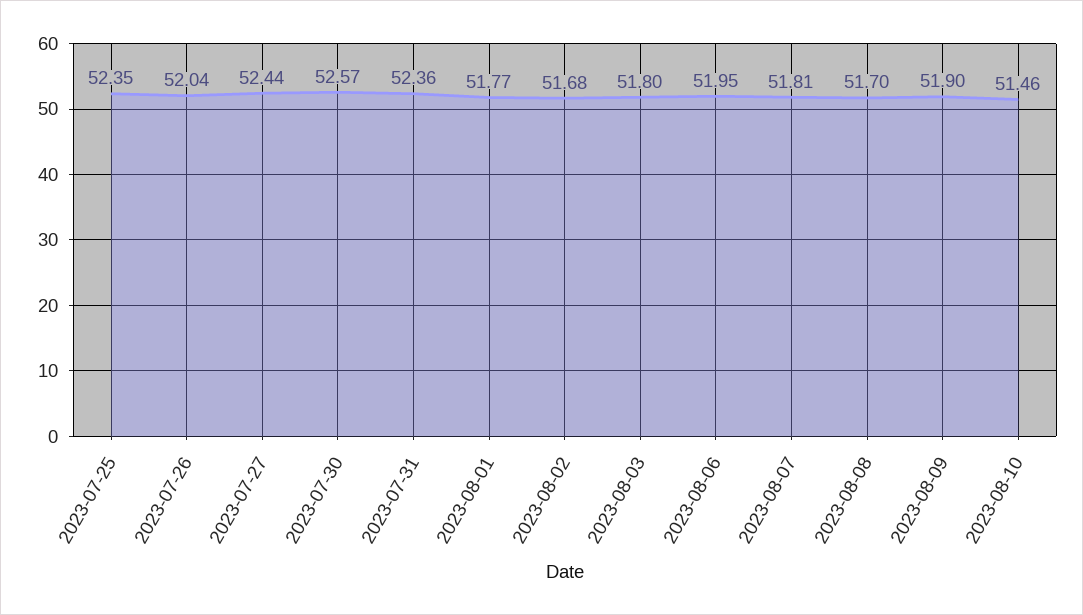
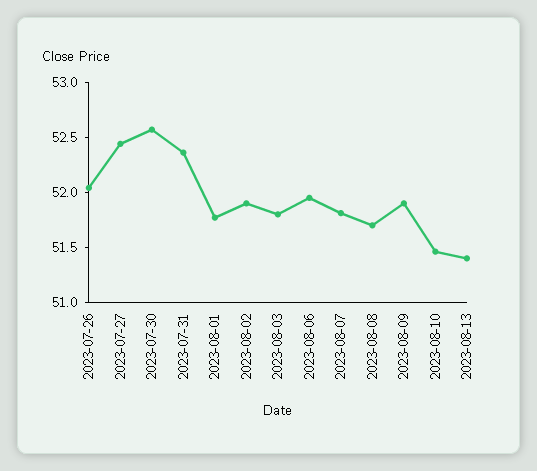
2023-07-25: 52.35 -> none
2023-08-02: 51.68 -> 51.9
2023-08-13: none -> 51.4

